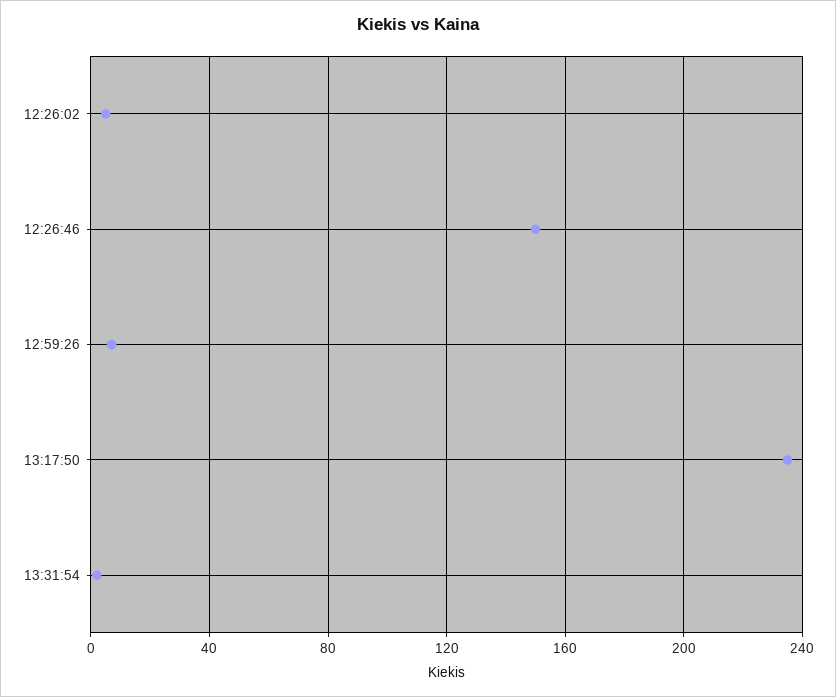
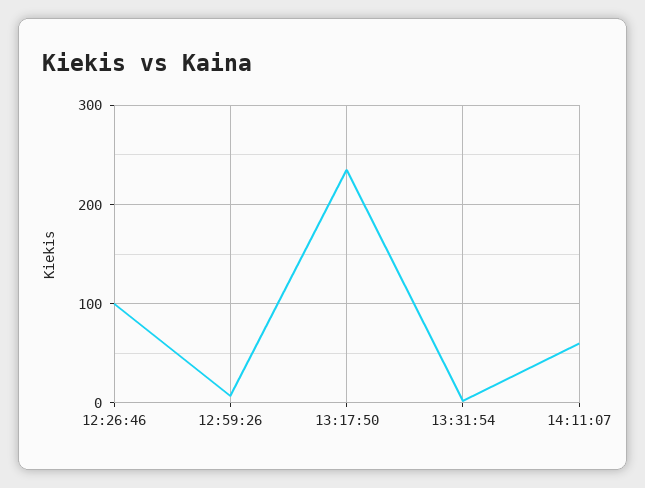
12:26:02: 5 -> none
12:26:46: 150 -> 100
14:11:07: none -> 60

